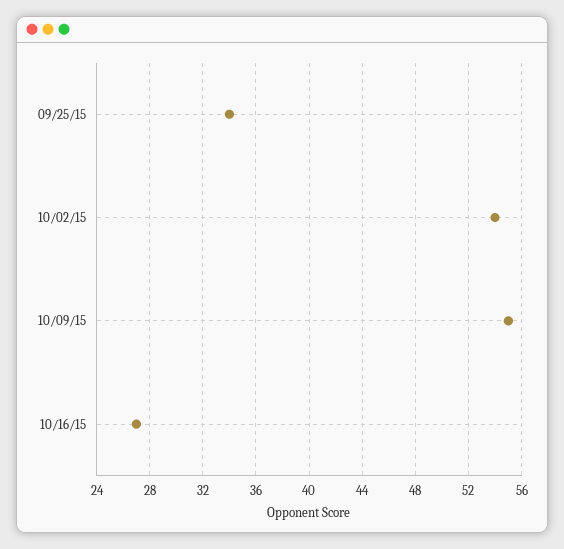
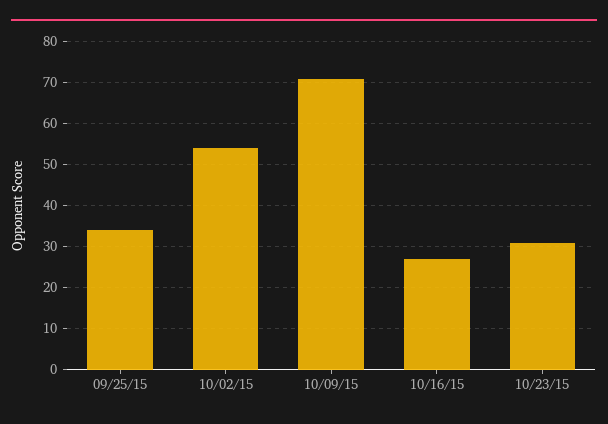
10/09/15: 55 -> 70
10/23/15: none -> 30

